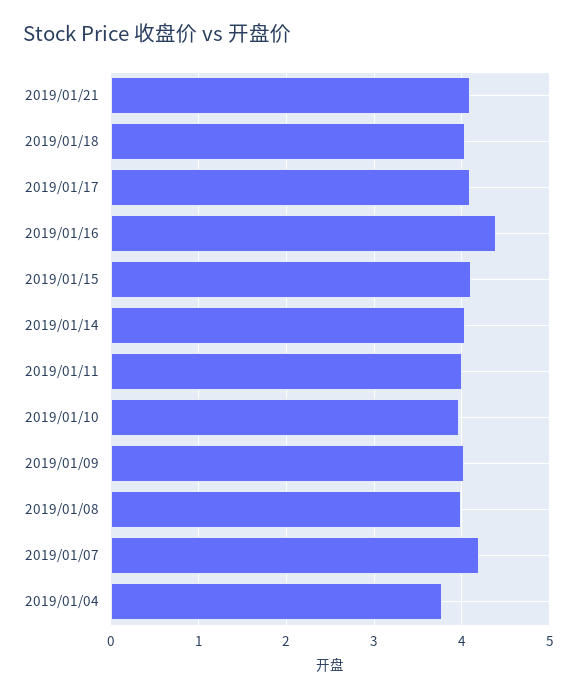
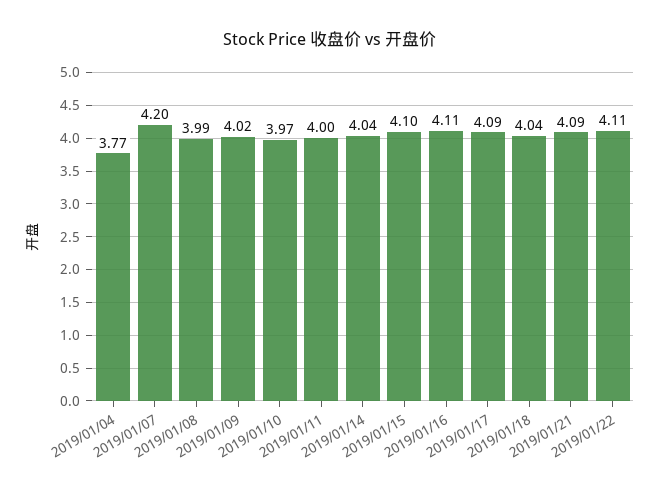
2019/01/16: 4.4 -> 4.11
2019/01/22: none -> 4.11

